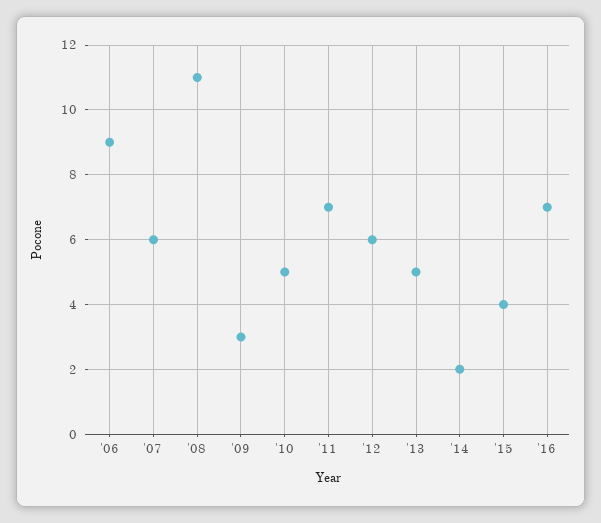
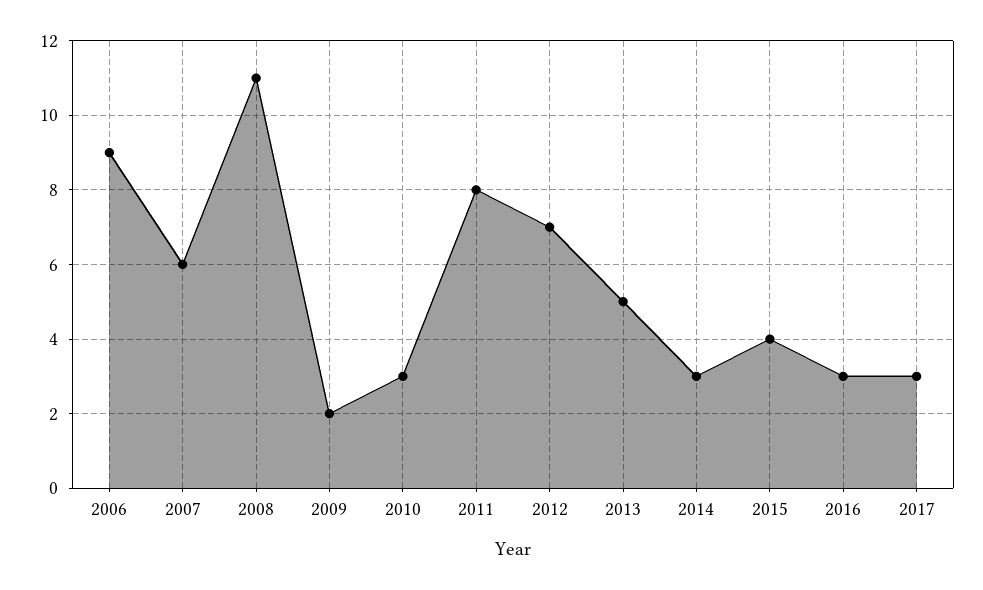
'09: 3 -> 2
'10: 5 -> 3
'11: 7 -> 8
'12: 6 -> 7
'14: 2 -> 3
'16: 7 -> 3
2017: none -> 3

